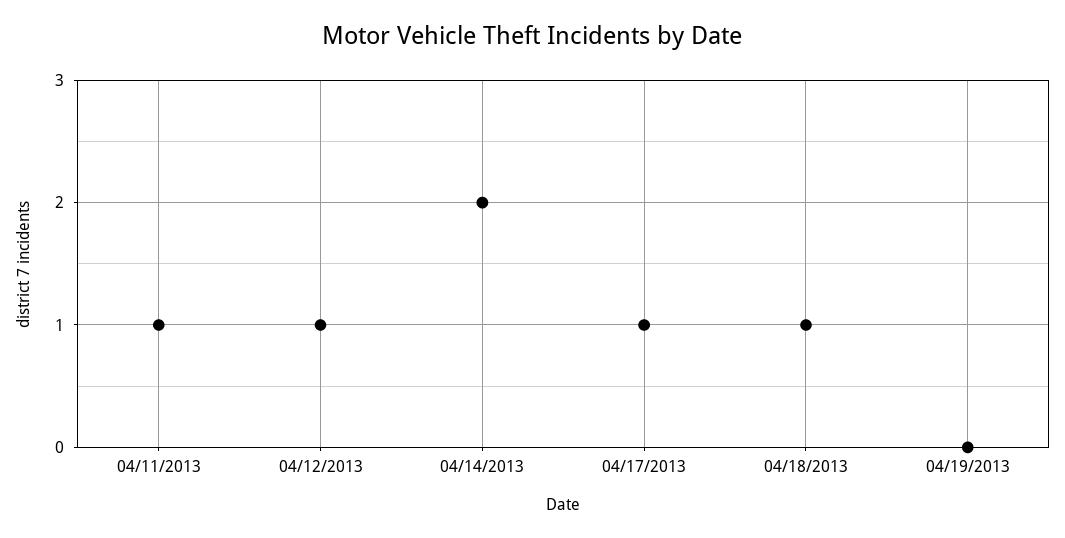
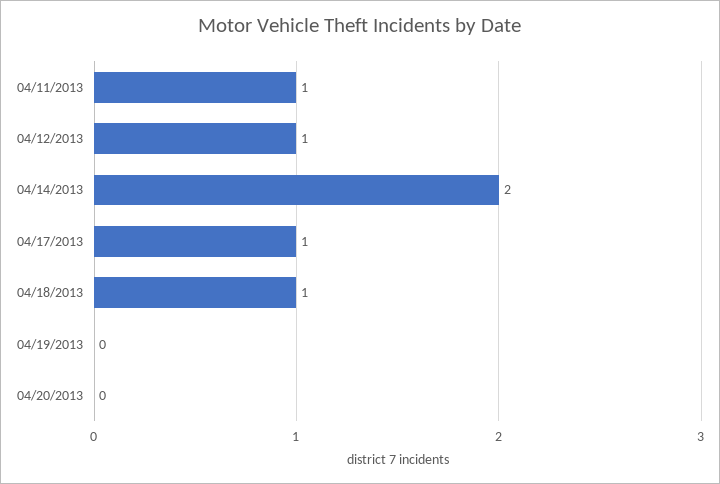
04/20/2013: none -> 0

